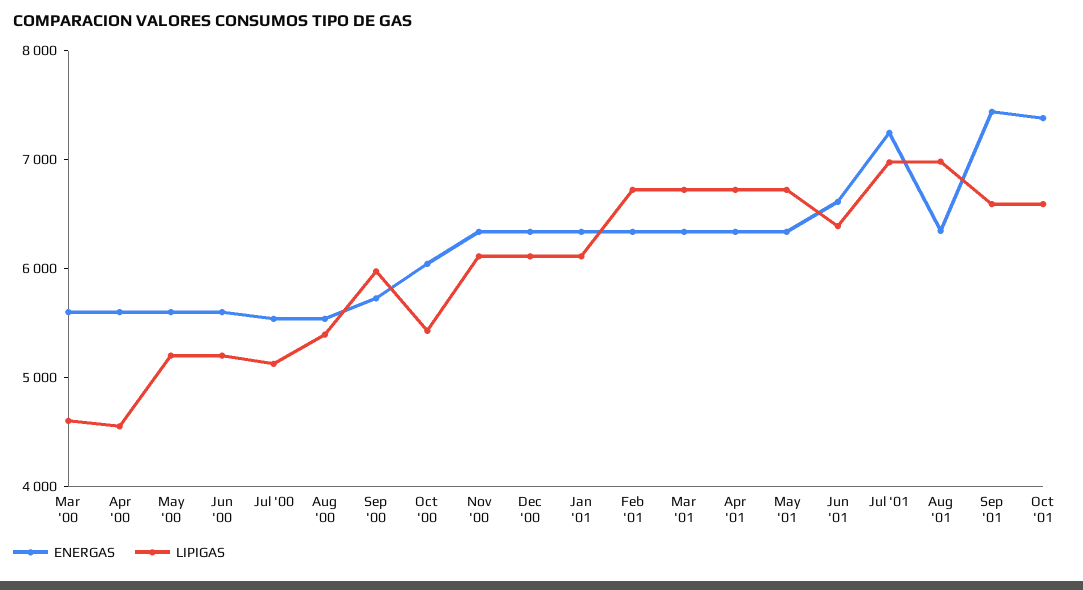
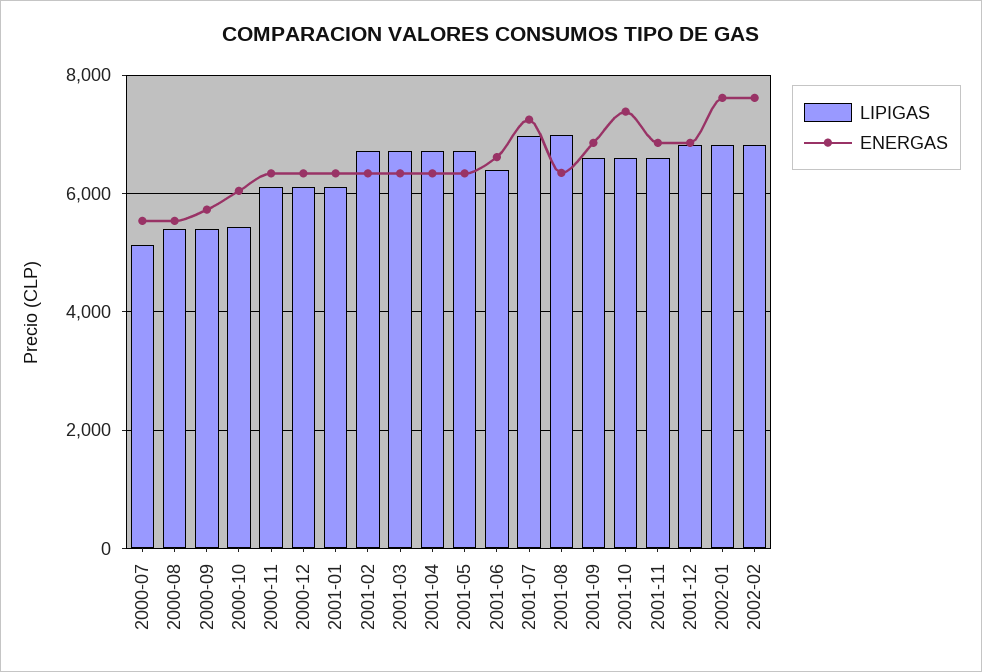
ENERGAS, Mar '00: 5600 -> none
LIPIGAS, Mar '00: 4600 -> none
ENERGAS, Apr '00: 5600 -> none
LIPIGAS, Apr '00: 4600 -> none
ENERGAS, May '00: 5600 -> none
LIPIGAS, May '00: 5200 -> none
ENERGAS, Jun '00: 5600 -> none
LIPIGAS, Jun '00: 5200 -> none
LIPIGAS, Sep '00: 6000 -> 5400
ENERGAS, Sep '01: 7400 -> 6800
LIPIGAS, 2001-11: none -> 6600
ENERGAS, 2001-11: none -> 6800
LIPIGAS, 2001-12: none -> 6800
ENERGAS, 2001-12: none -> 6800
LIPIGAS, 2002-01: none -> 6800
ENERGAS, 2002-01: none -> 7600
LIPIGAS, 2002-02: none -> 6800
ENERGAS, 2002-02: none -> 7600

